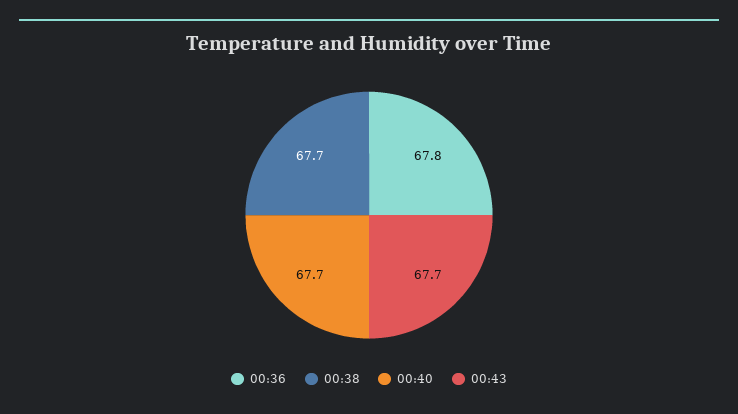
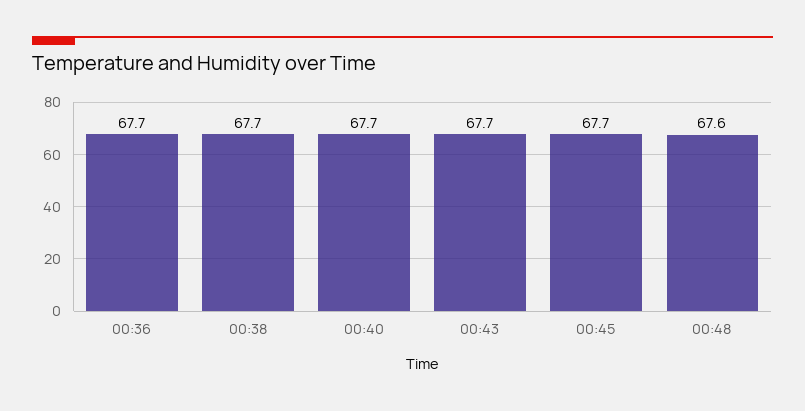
00:36: 67.8 -> 67.7
00:45: none -> 67.7
00:48: none -> 67.6

